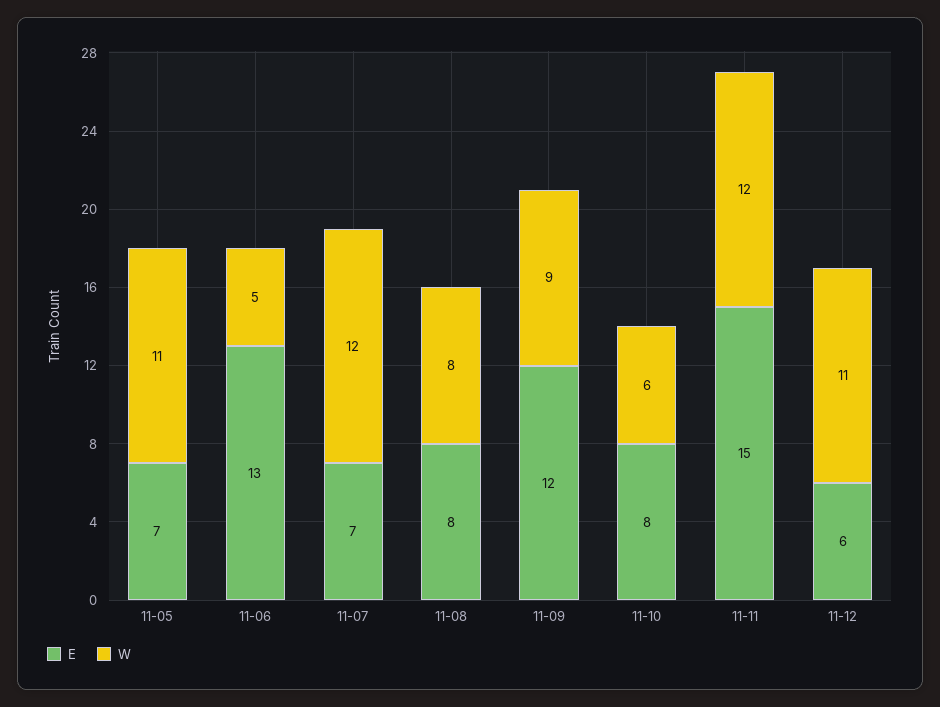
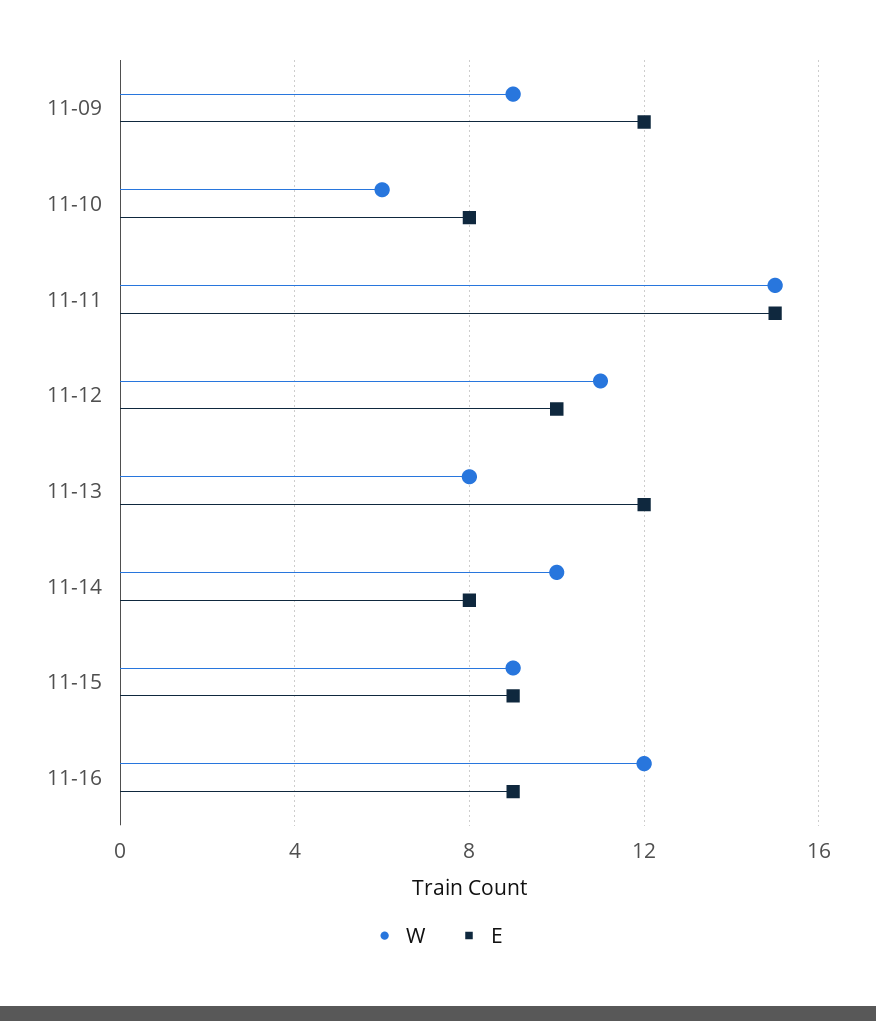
E, 11-05: 7 -> none
W, 11-05: 11 -> none
E, 11-06: 13 -> none
W, 11-06: 5 -> none
E, 11-07: 7 -> none
W, 11-07: 12 -> none
E, 11-08: 8 -> none
W, 11-08: 8 -> none
W, 11-11: 12 -> 15
E, 11-12: 6 -> 10
W, 11-13: none -> 8
E, 11-13: none -> 12
W, 11-14: none -> 10
E, 11-14: none -> 8
W, 11-15: none -> 9
E, 11-15: none -> 9
W, 11-16: none -> 12
E, 11-16: none -> 9

